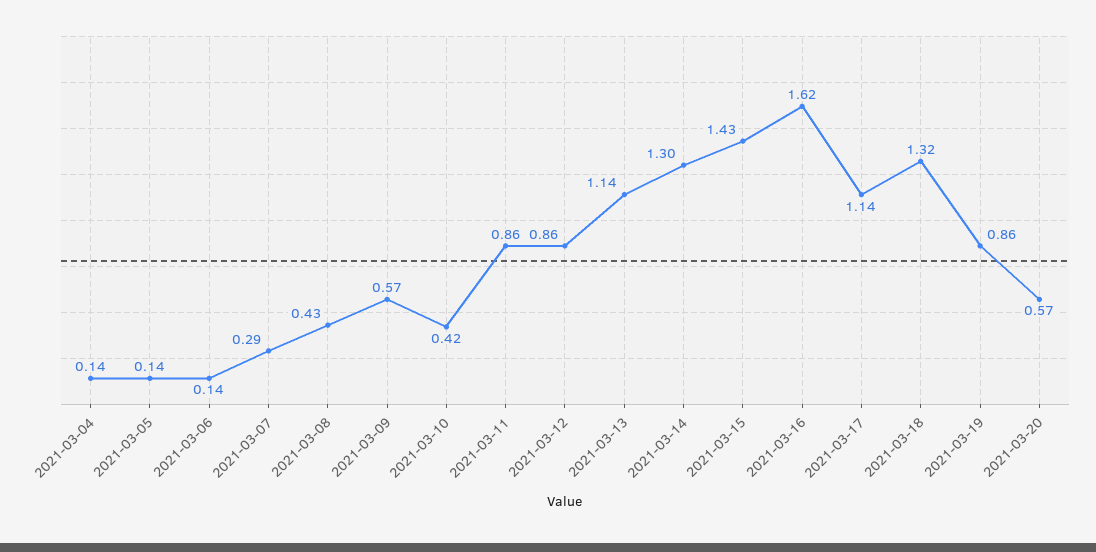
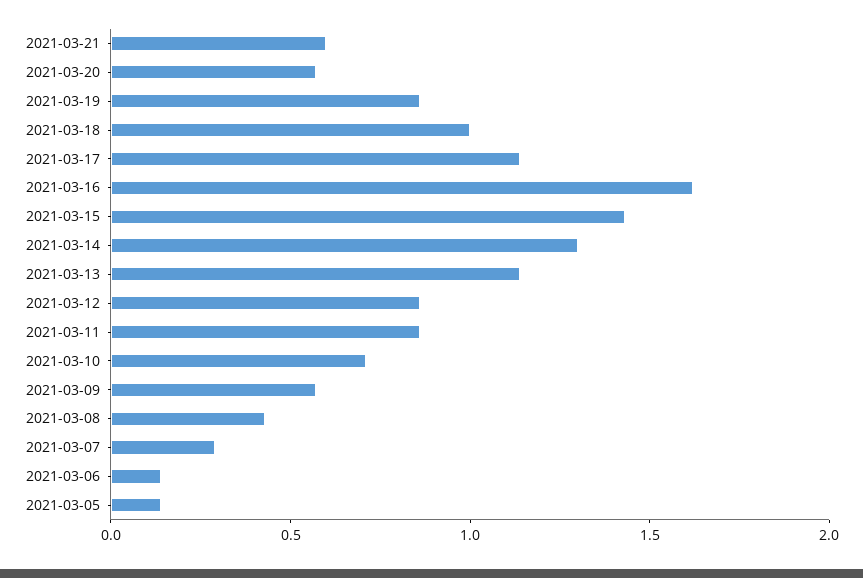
2021-03-04: 0.14 -> none
2021-03-10: 0.42 -> 0.7
2021-03-18: 1.32 -> 1
2021-03-21: none -> 0.6

